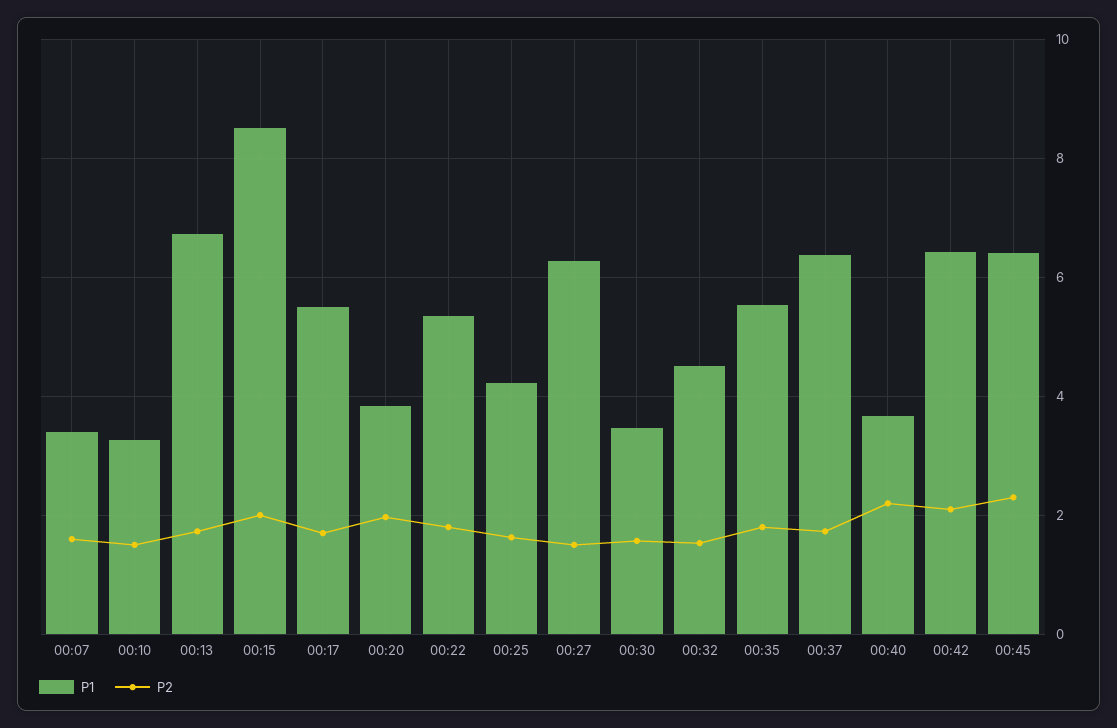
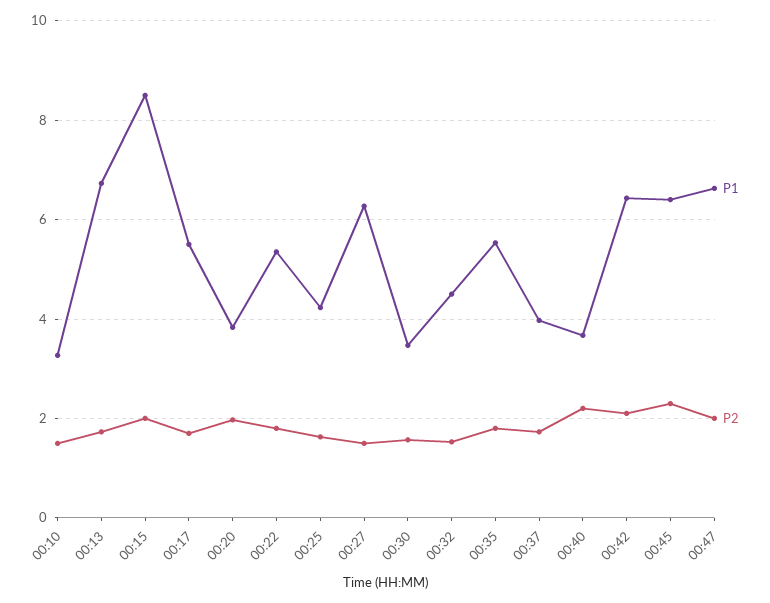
P1, 00:07: 3.4 -> none
P2, 00:07: 1.6 -> none
P1, 00:37: 6.4 -> 4
P1, 00:47: none -> 6.6
P2, 00:47: none -> 2

